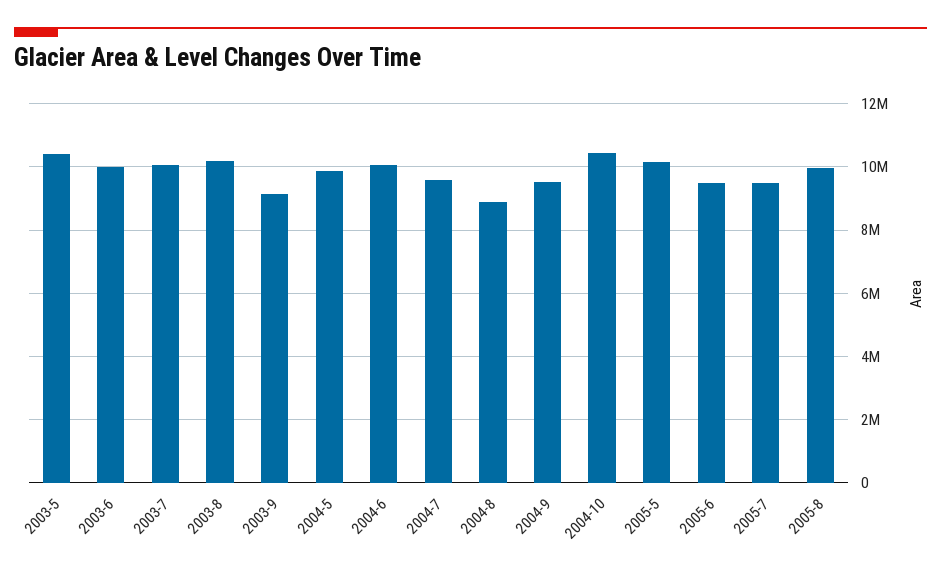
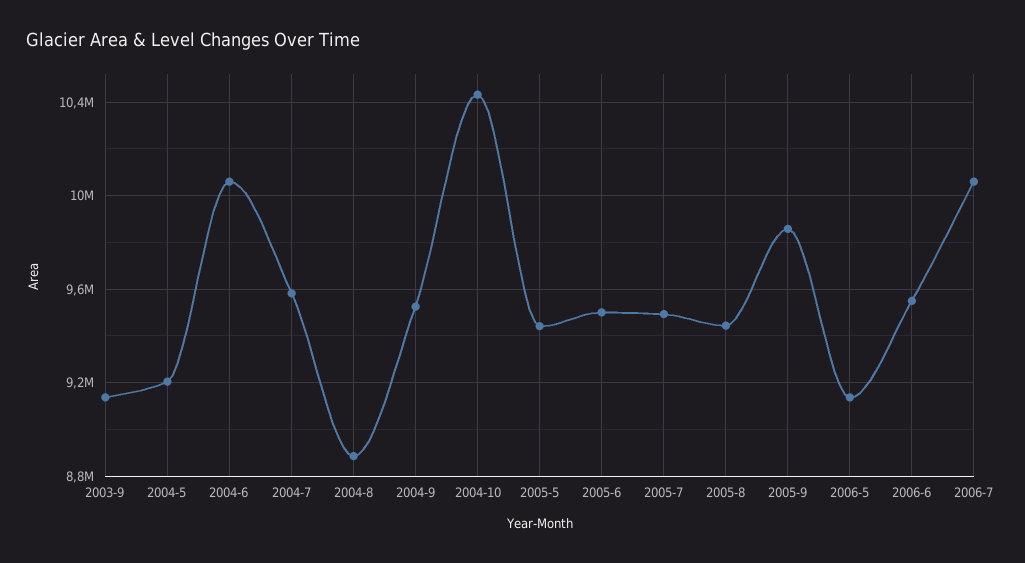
2003-5: 10400000 -> none
2003-6: 10000000 -> none
2003-7: 10000000 -> none
2003-8: 10200000 -> none
2004-5: 9800000 -> 9200000
2005-5: 10200000 -> 9450000
2005-8: 10000000 -> 9450000
2005-9: none -> 9850000
2006-5: none -> 9150000
2006-6: none -> 9550000
2006-7: none -> 10050000

